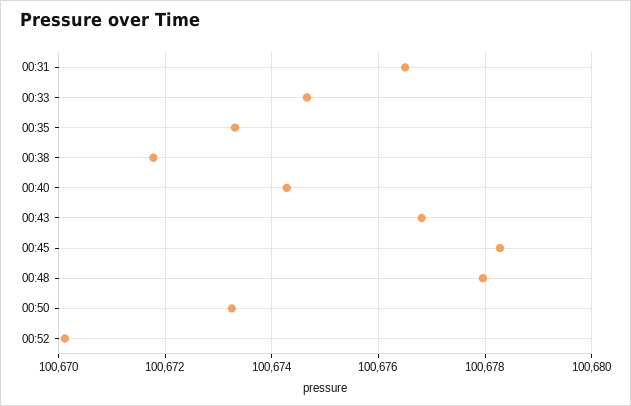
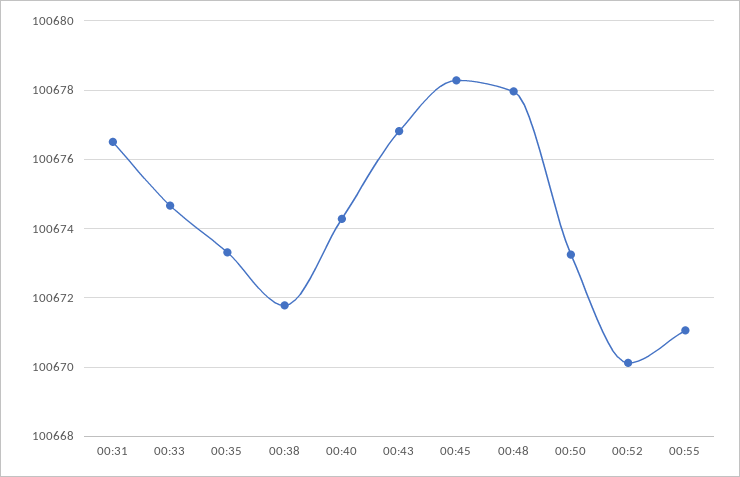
00:55: none -> 100671

